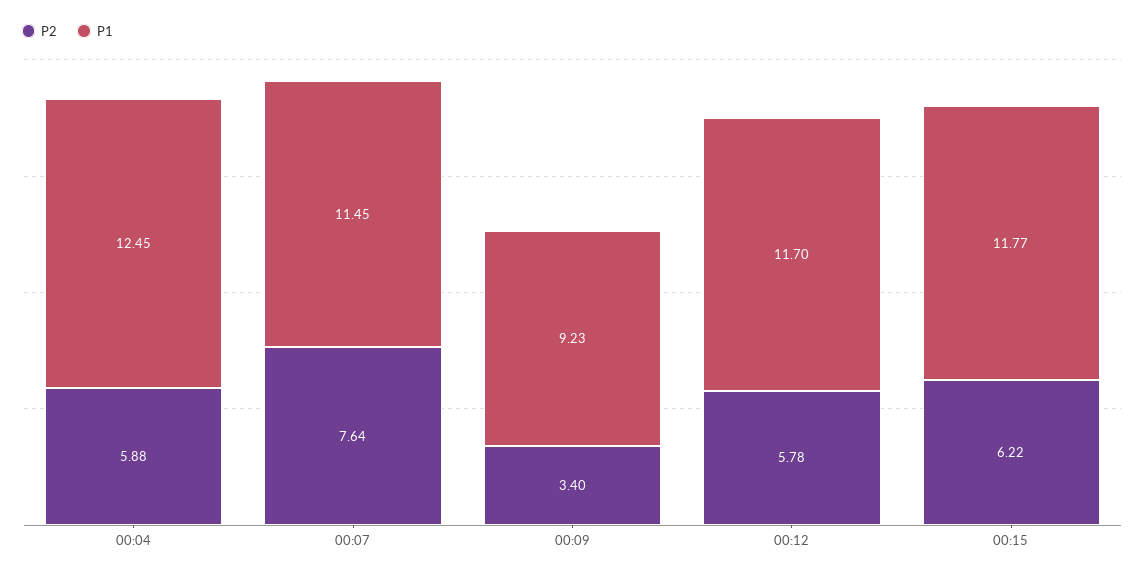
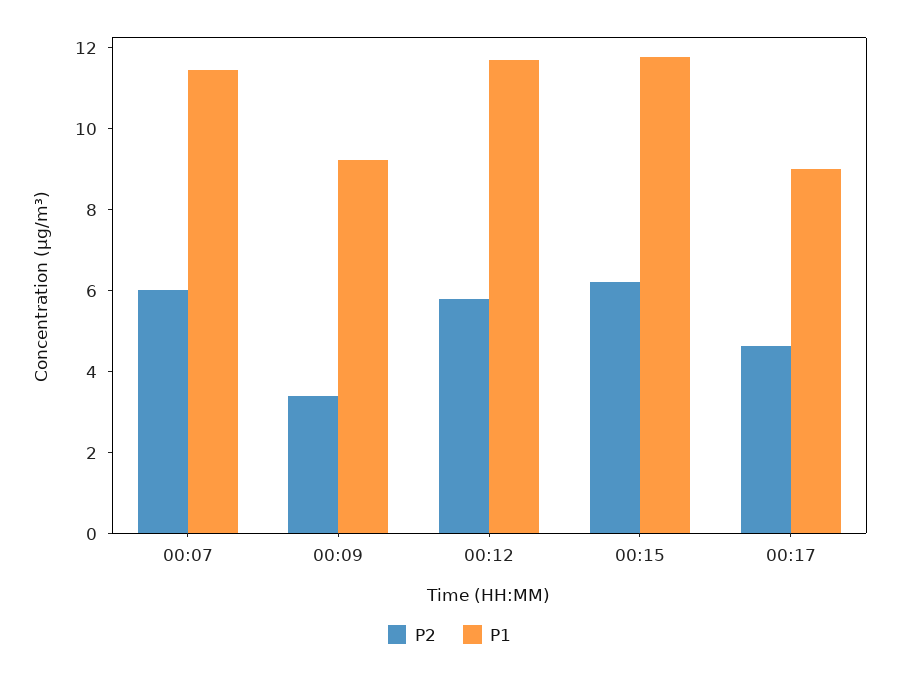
P2, 00:04: 5.88 -> none
P1, 00:04: 12.45 -> none
P2, 00:07: 7.64 -> 6
P2, 00:17: none -> 4.5
P1, 00:17: none -> 9

